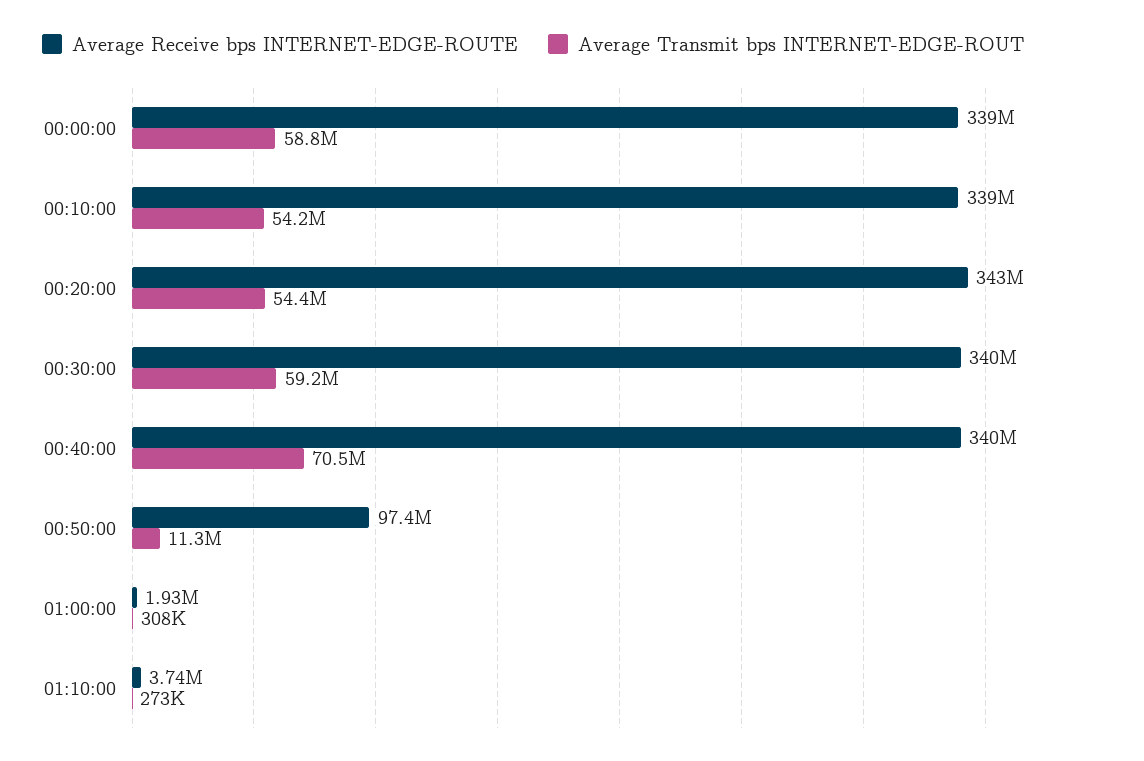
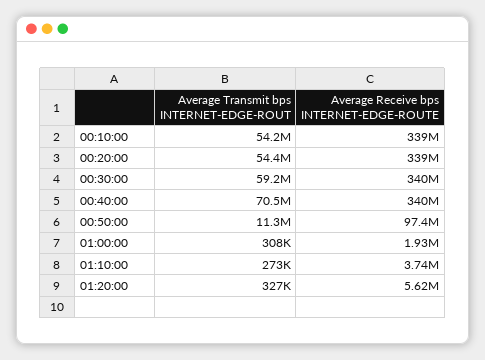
Average Receive bps INTERNET-EDGE-ROUTE, 00:00:00: 339000000 -> none
Average Transmit bps INTERNET-EDGE-ROUT, 00:00:00: 58800000 -> none
Average Receive bps INTERNET-EDGE-ROUTE, 00:20:00: 343000000 -> 339000000
Average Transmit bps INTERNET-EDGE-ROUT, 01:20:00: none -> 327000
Average Receive bps INTERNET-EDGE-ROUTE, 01:20:00: none -> 5620000

